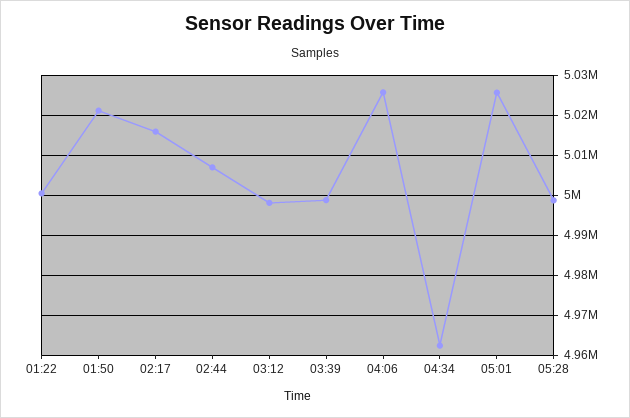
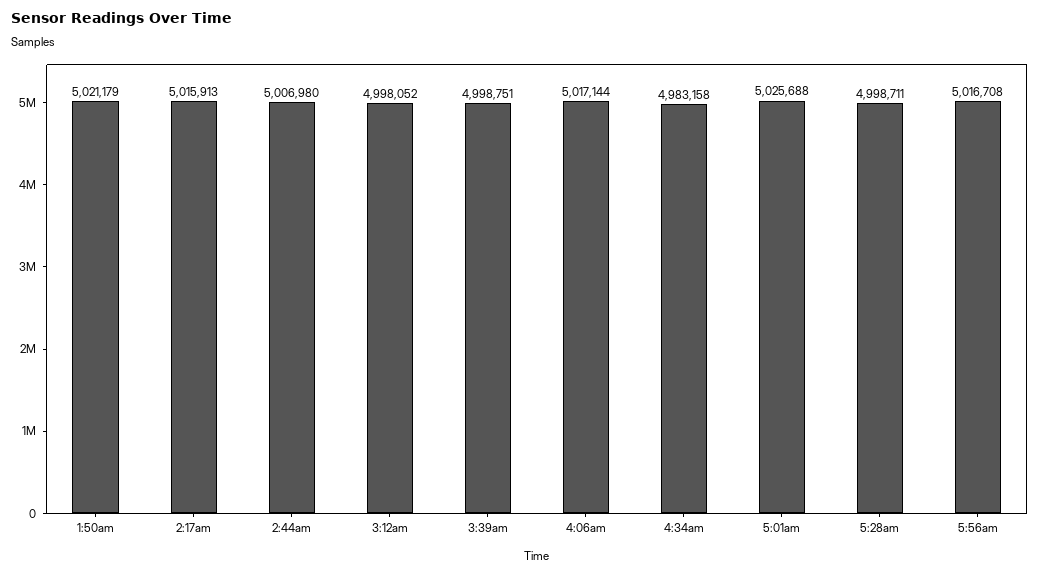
01:22: 5000000 -> none
04:06: 5026000 -> 5017144
04:34: 4962000 -> 4983158
5:56am: none -> 5016708

